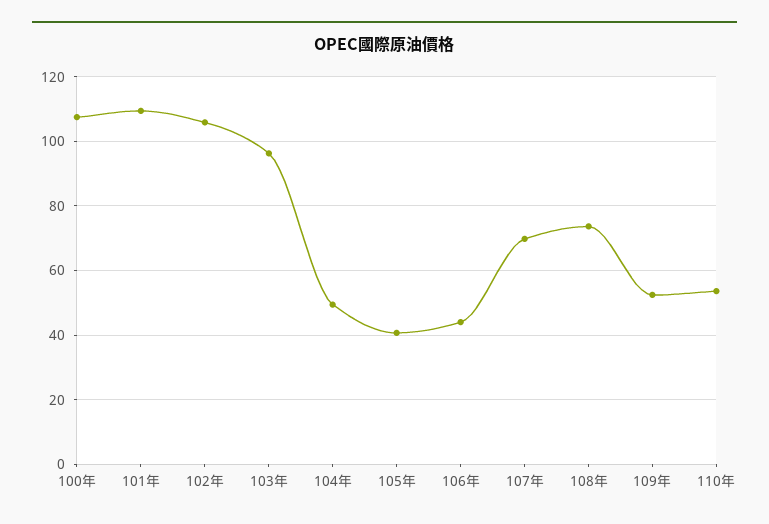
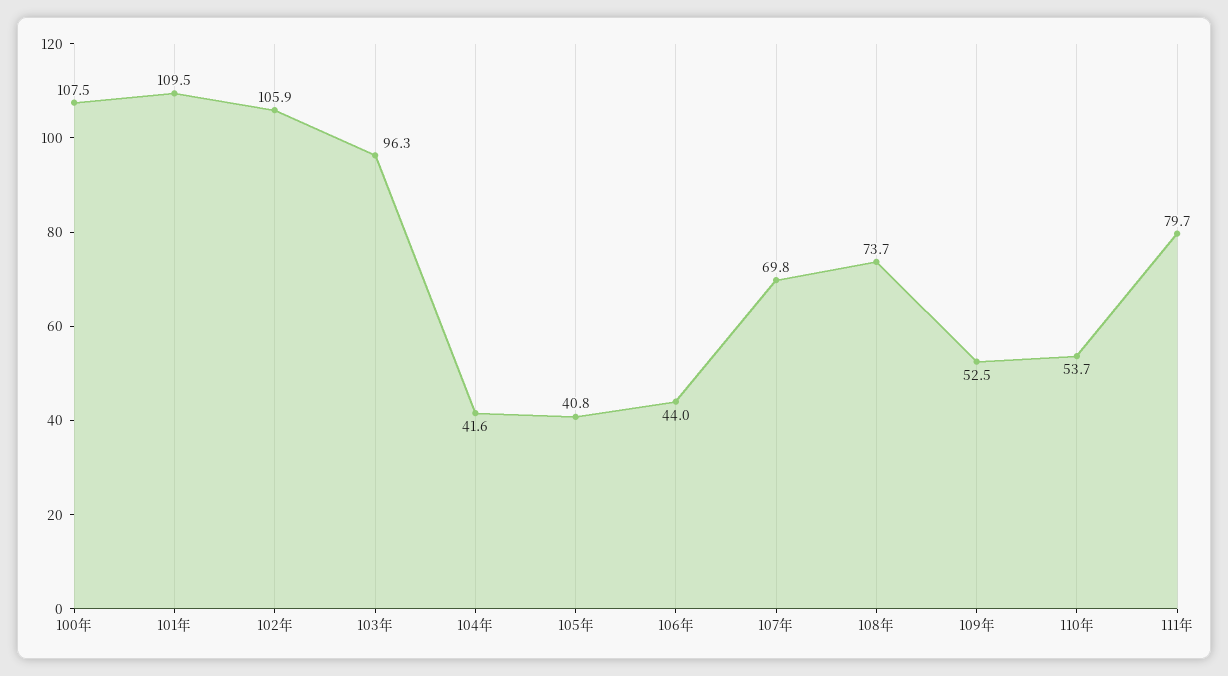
104年: 50 -> 41.6
111年: none -> 79.7

